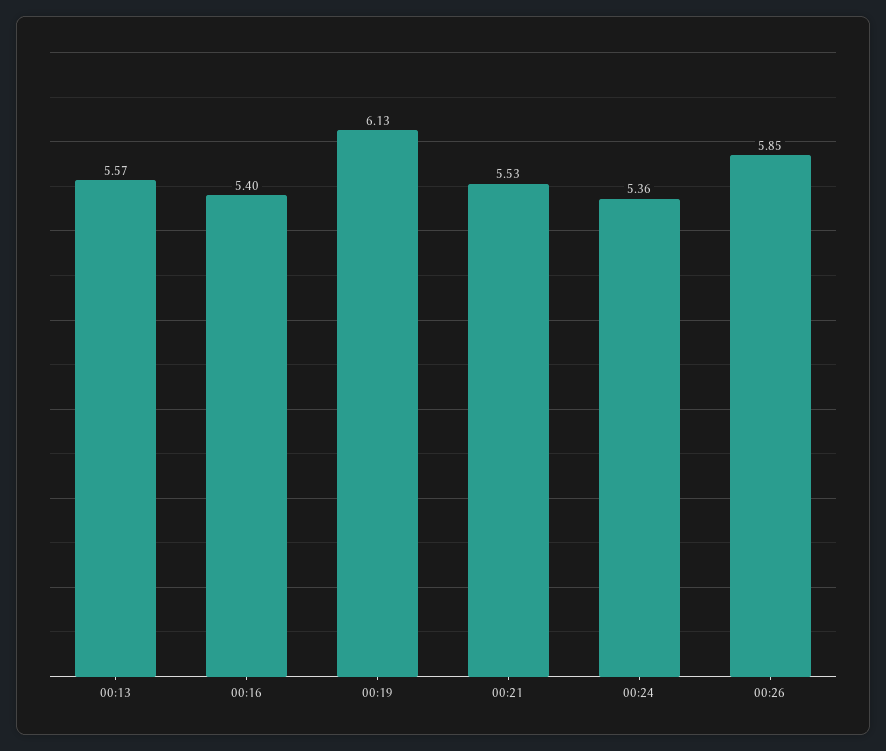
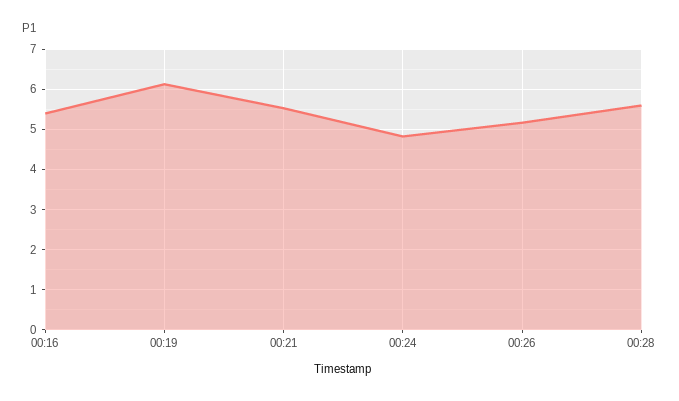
00:13: 5.57 -> none
00:24: 5.36 -> 4.8
00:26: 5.85 -> 5.2
00:28: none -> 5.6

